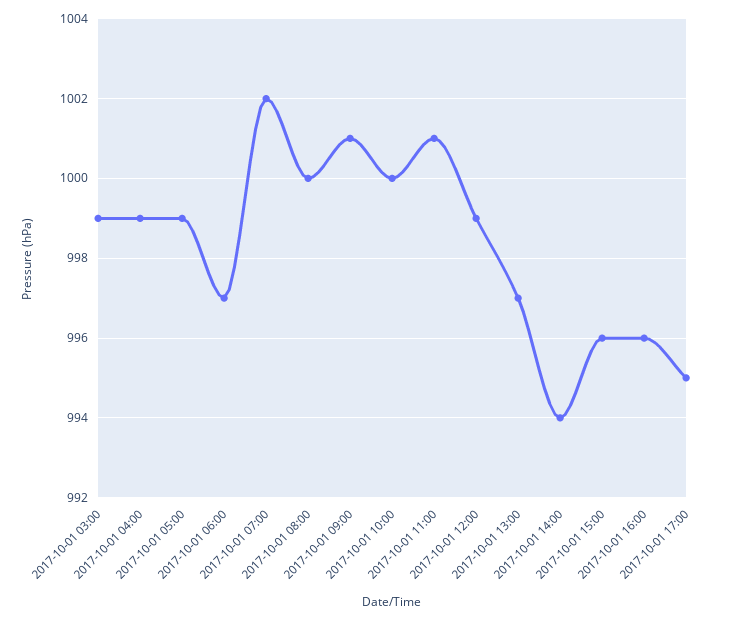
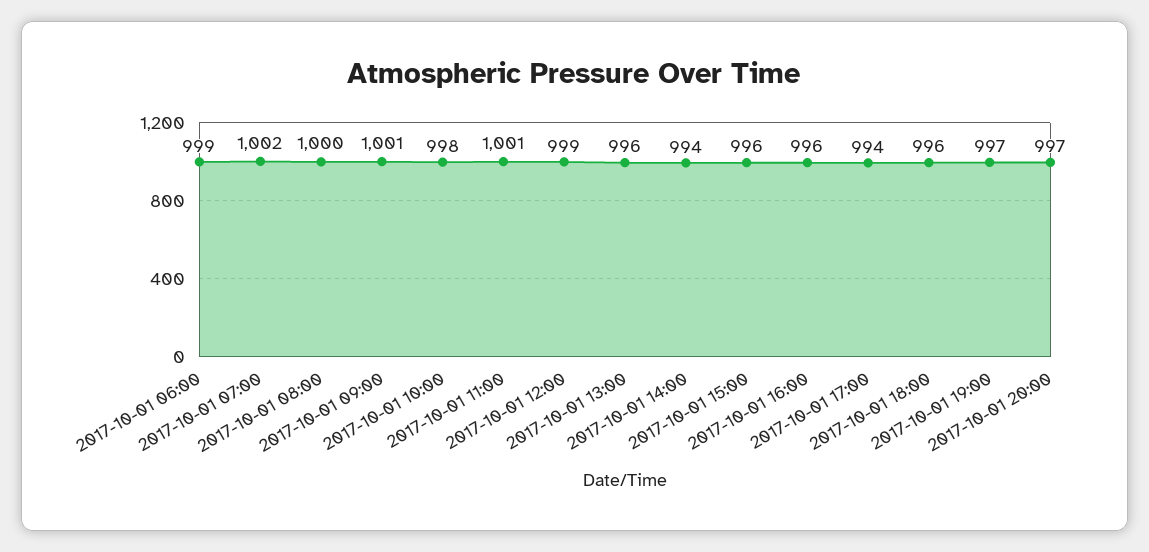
2017-10-01 03:00: 999 -> none
2017-10-01 04:00: 999 -> none
2017-10-01 05:00: 999 -> none
2017-10-01 06:00: 997 -> 999
2017-10-01 10:00: 1000 -> 998
2017-10-01 13:00: 997 -> 996
2017-10-01 17:00: 995 -> 994
2017-10-01 18:00: none -> 996
2017-10-01 19:00: none -> 997
2017-10-01 20:00: none -> 997

